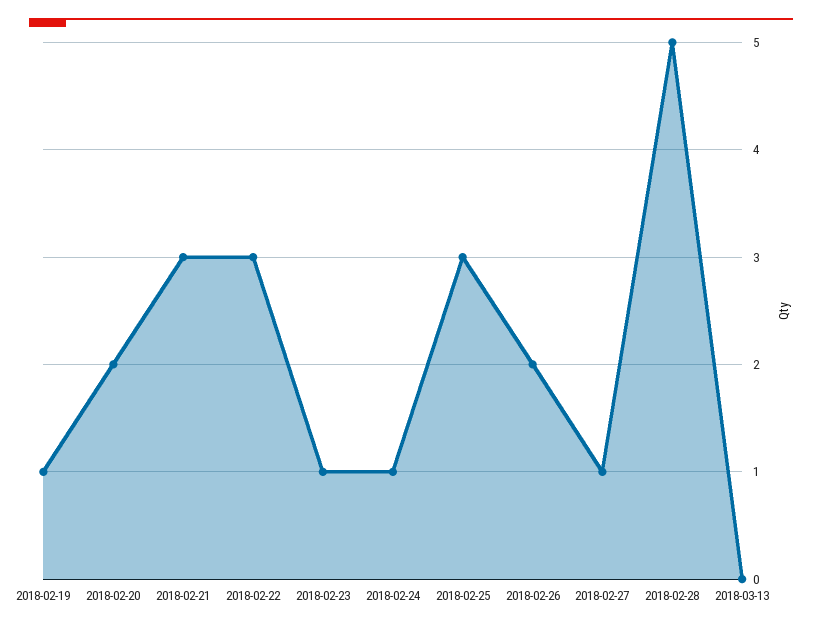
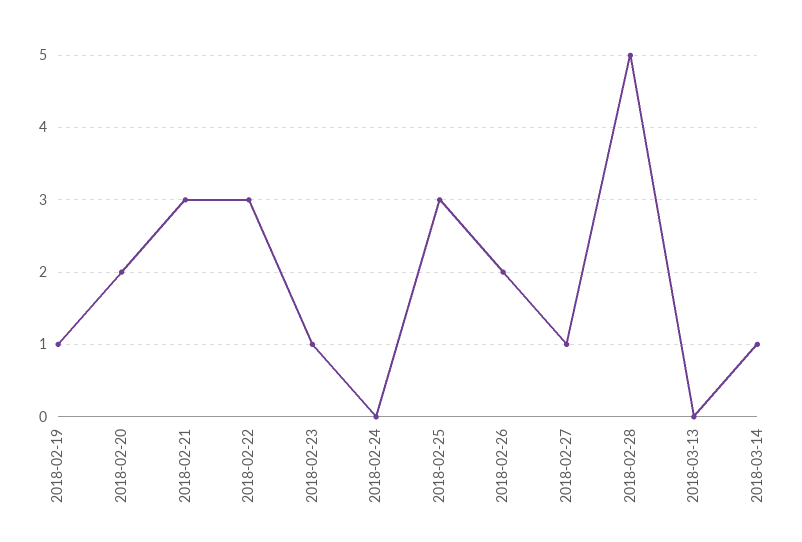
2018-02-24: 1 -> 0
2018-03-14: none -> 1

